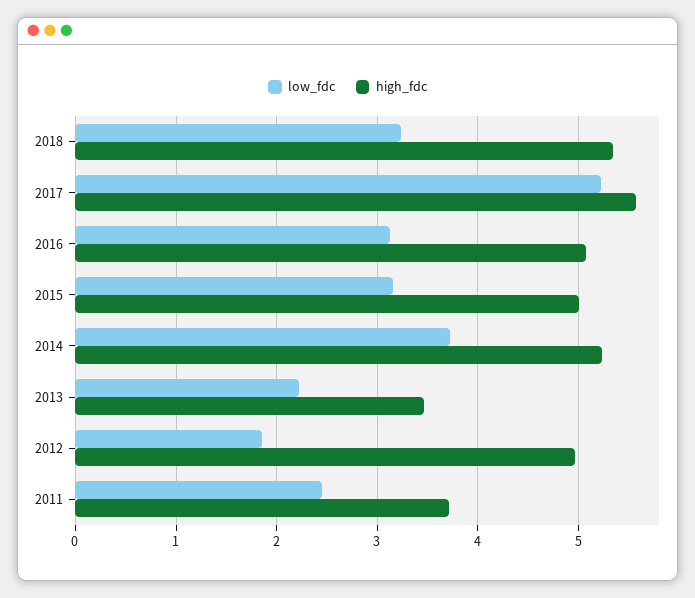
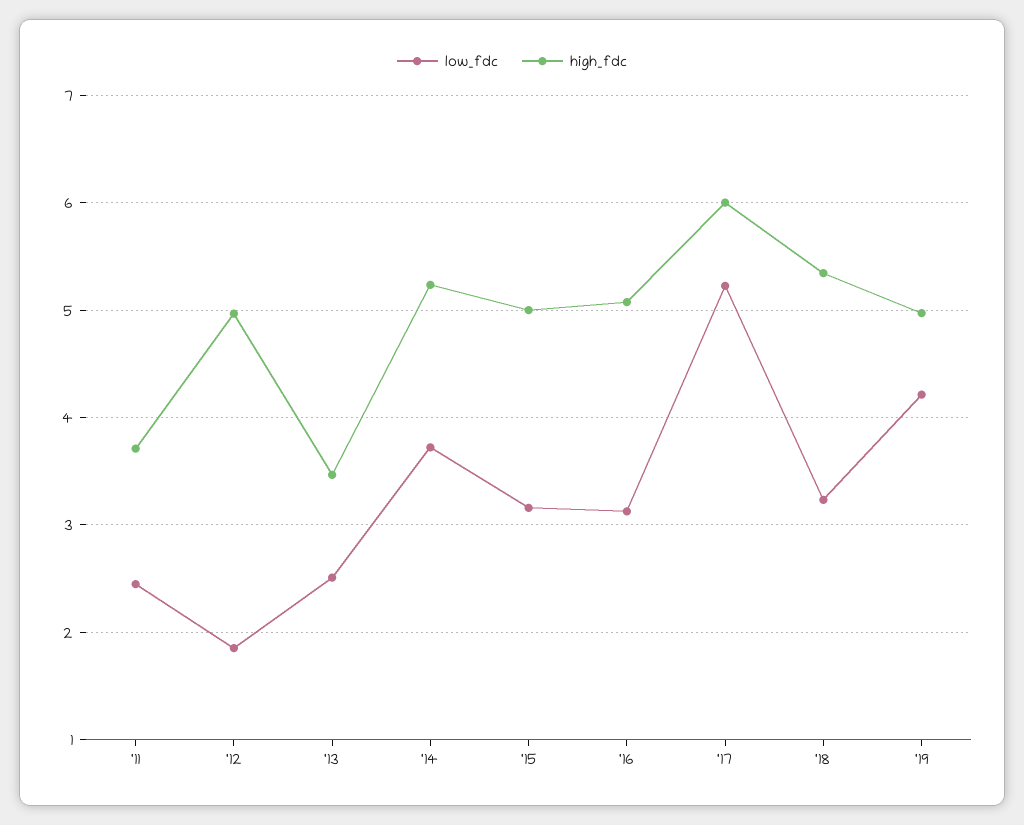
high_fdc, 2017: 5.6 -> 6
low_fdc, 2013: 2.2 -> 2.5
low_fdc, '19: none -> 4.2
high_fdc, '19: none -> 5

